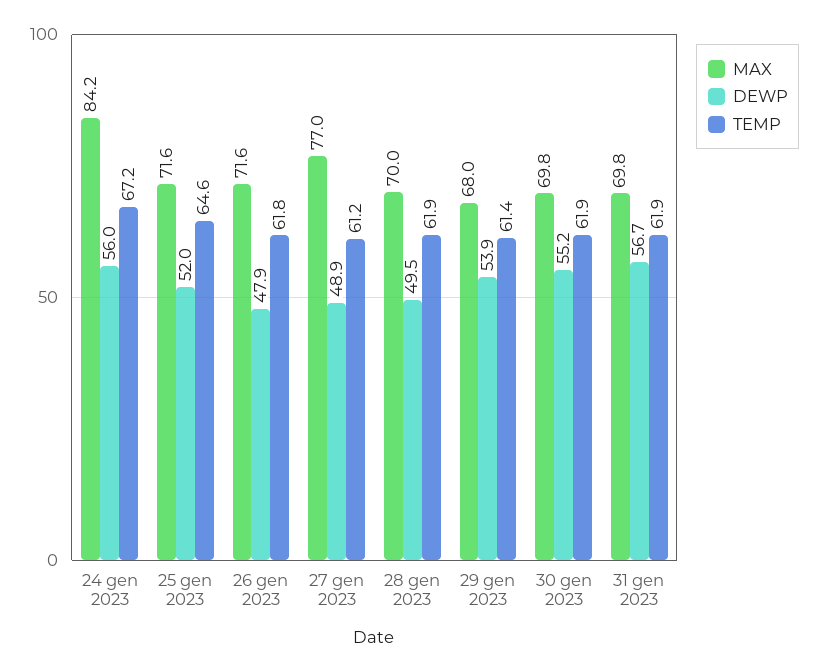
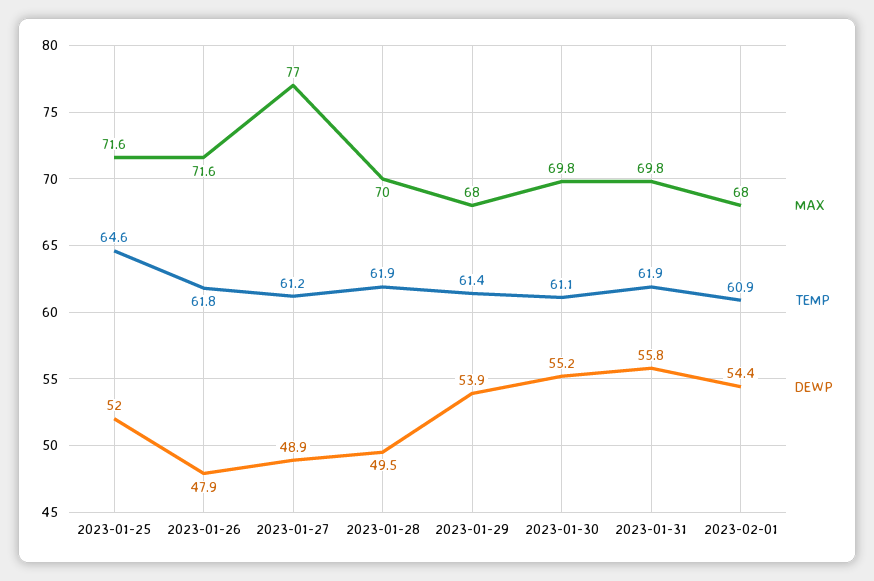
MAX, 24 gen 2023: 84.2 -> none
DEWP, 24 gen 2023: 56 -> none
TEMP, 24 gen 2023: 67.2 -> none
TEMP, 30 gen 2023: 61.9 -> 61.1
DEWP, 31 gen 2023: 56.7 -> 55.8
MAX, 2023-02-01: none -> 68
TEMP, 2023-02-01: none -> 60.9
DEWP, 2023-02-01: none -> 54.4

